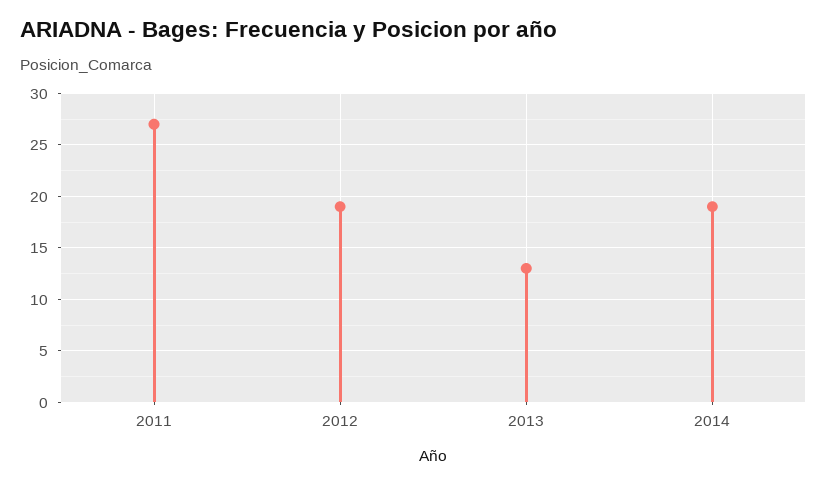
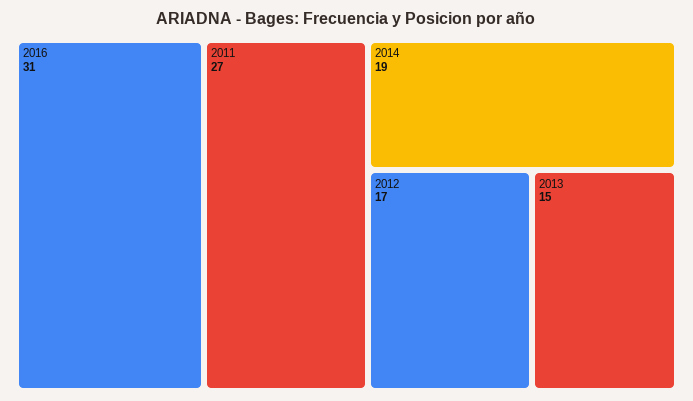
2012: 19 -> 17
2013: 13 -> 15
2016: none -> 31

